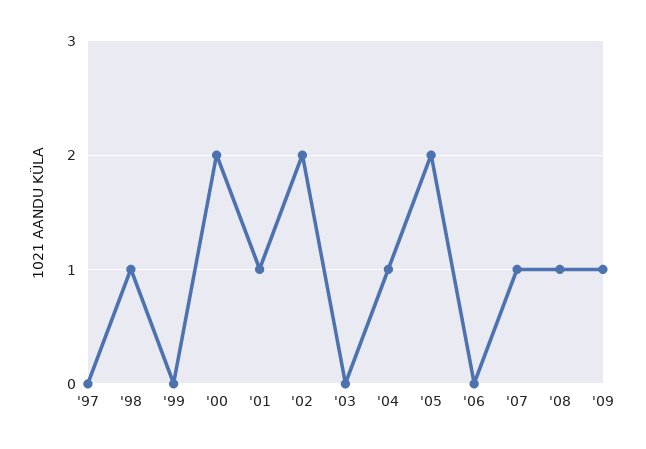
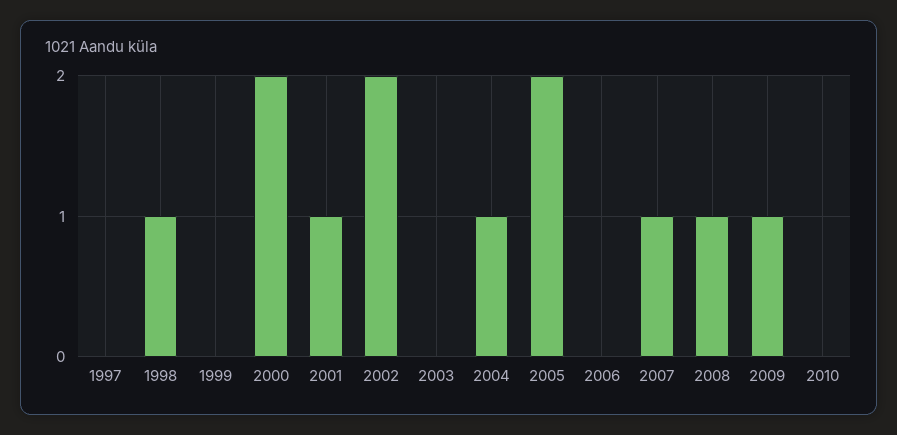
2010: none -> 0

